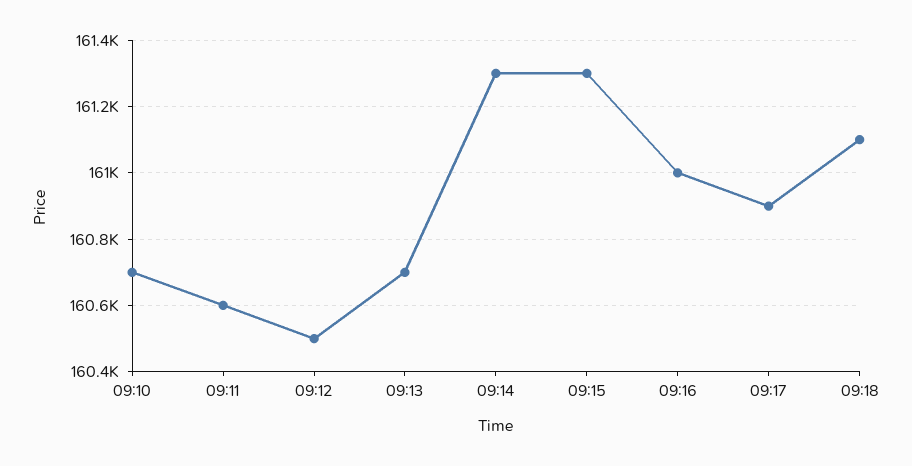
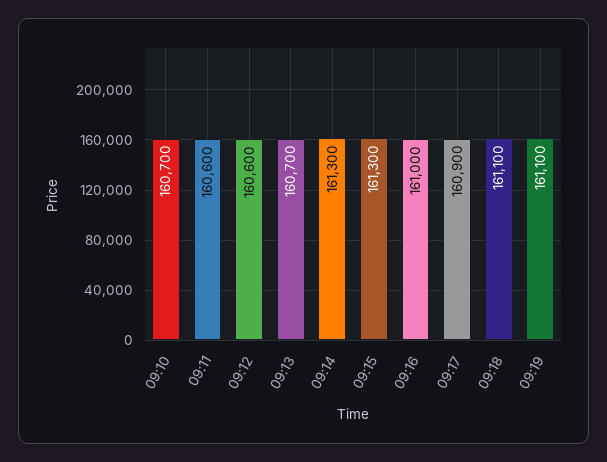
09:12: 160500 -> 160600
09:19: none -> 161100

